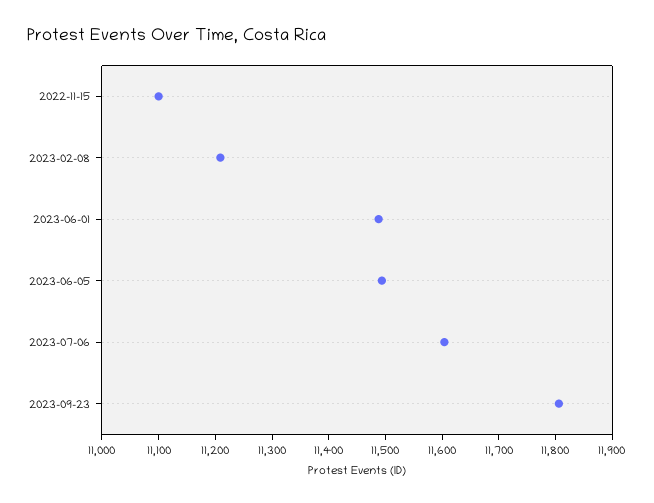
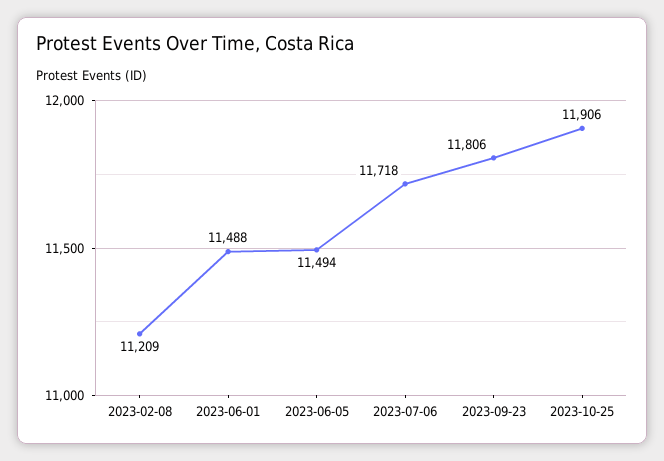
2022-11-15: 11100 -> none
2023-07-06: 11600 -> 11718
2023-10-25: none -> 11906

